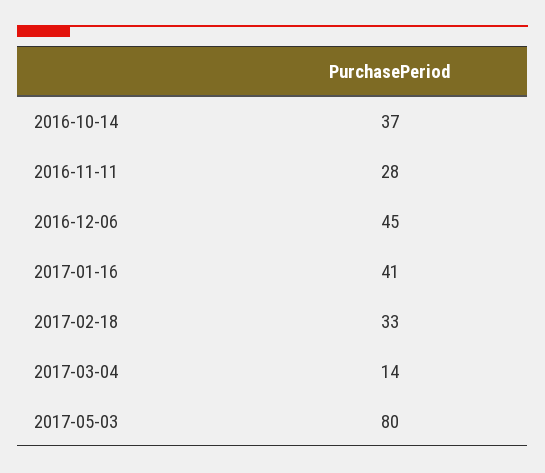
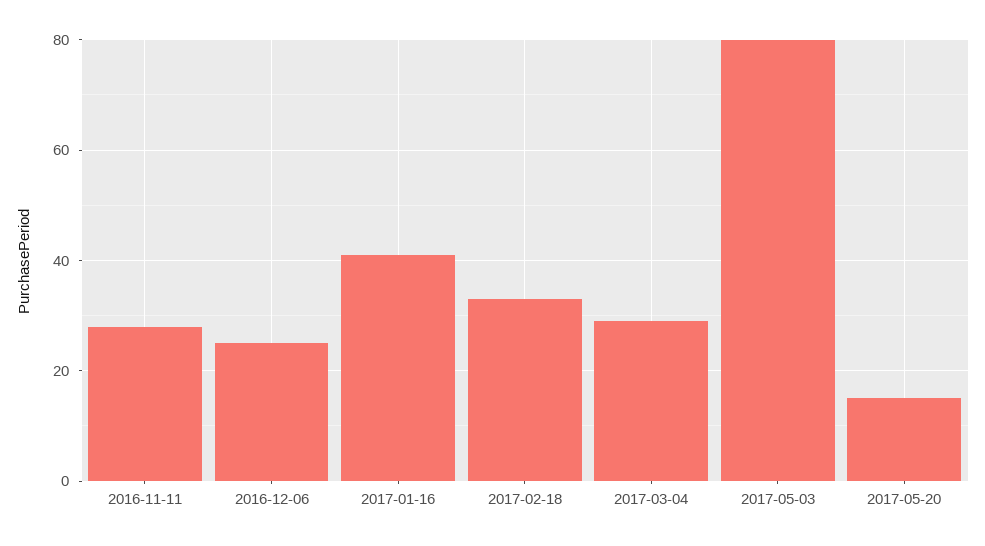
2016-10-14: 37 -> none
2016-12-06: 45 -> 25
2017-03-04: 14 -> 30
2017-05-20: none -> 15

